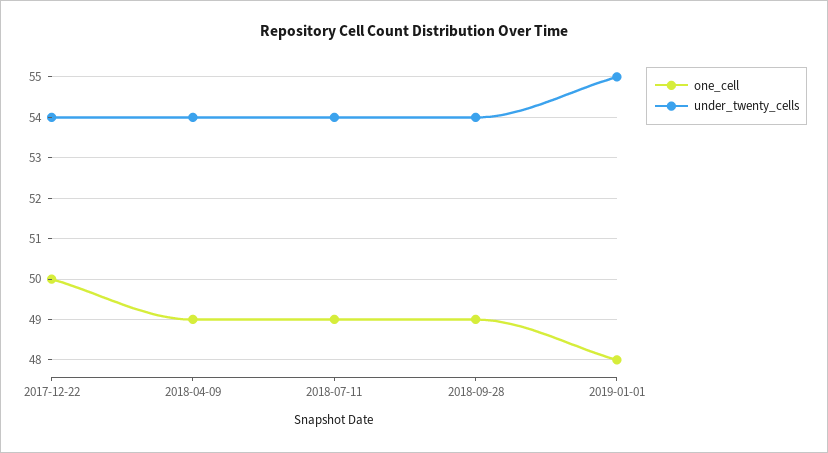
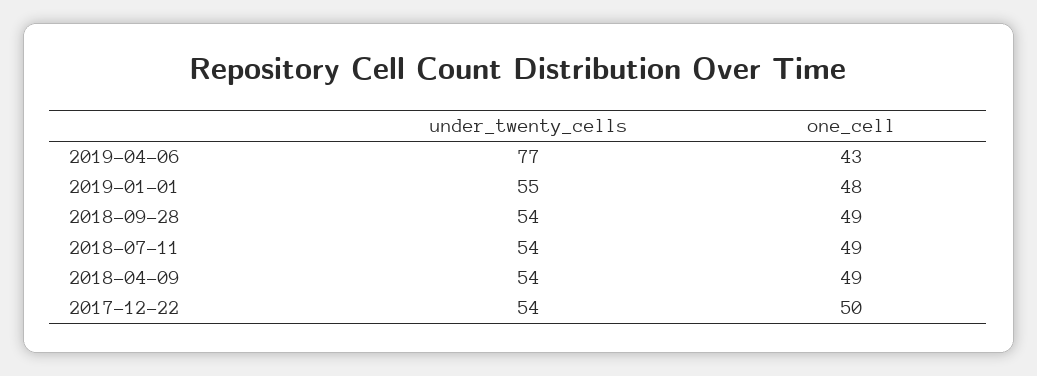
under_twenty_cells, 2019-04-06: none -> 77
one_cell, 2019-04-06: none -> 43

